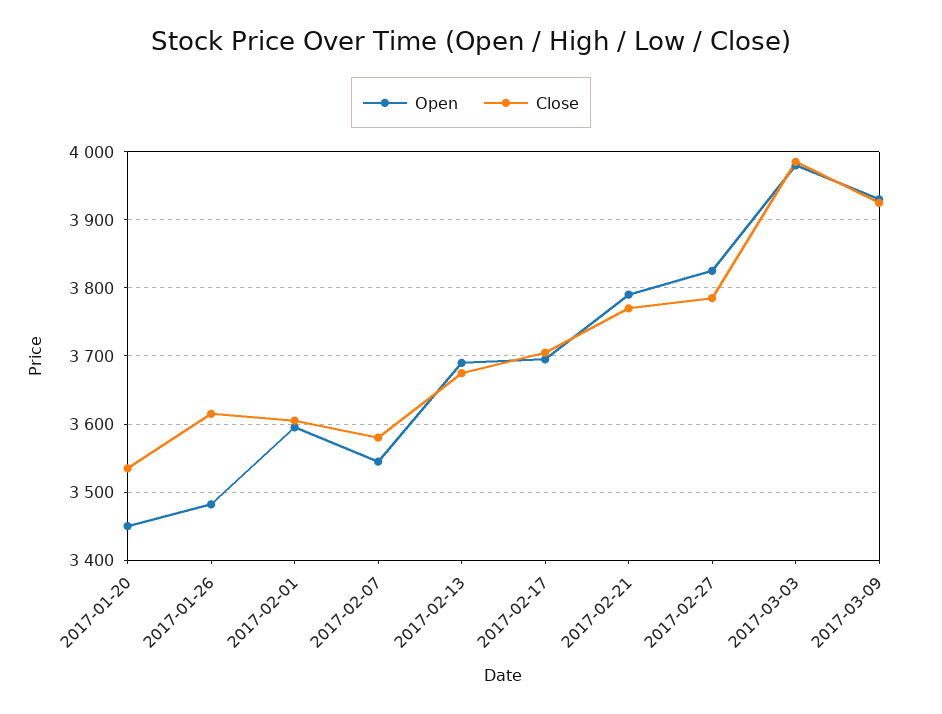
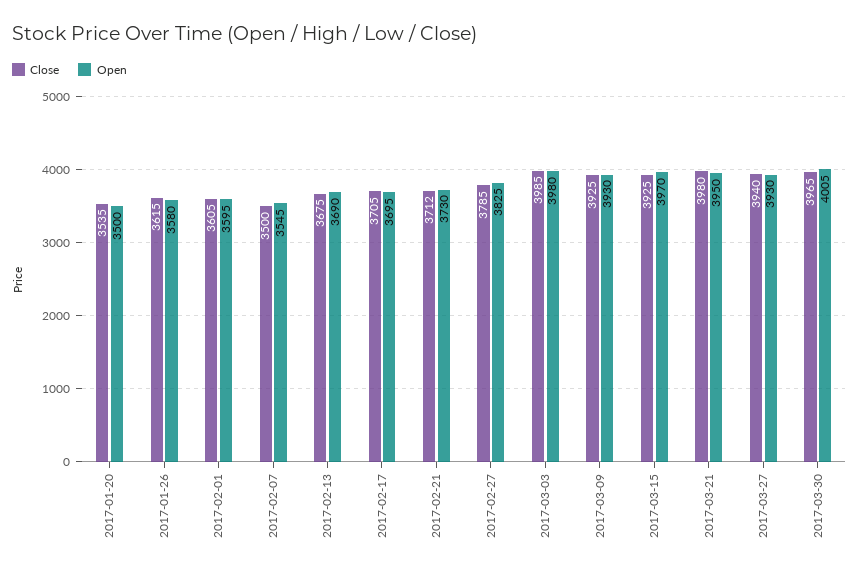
Open, 2017-01-20: 3450 -> 3500
Open, 2017-01-26: 3480 -> 3580
Close, 2017-02-07: 3580 -> 3500
Open, 2017-02-21: 3790 -> 3730
Close, 2017-02-21: 3770 -> 3712
Close, 2017-03-15: none -> 3925
Open, 2017-03-15: none -> 3970
Close, 2017-03-21: none -> 3980
Open, 2017-03-21: none -> 3950
Close, 2017-03-27: none -> 3940
Open, 2017-03-27: none -> 3930
Close, 2017-03-30: none -> 3965
Open, 2017-03-30: none -> 4005

